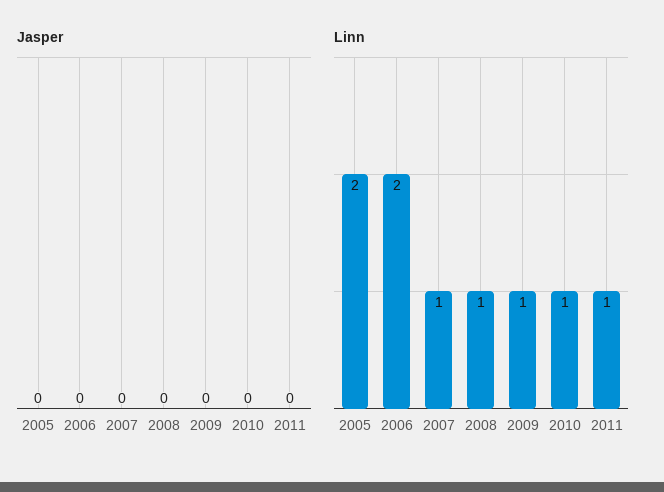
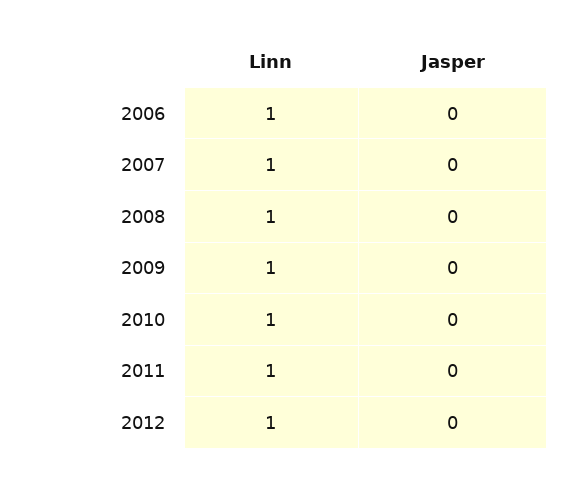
Jasper, 2005: 0 -> none
Linn, 2005: 2 -> none
Linn, 2006: 2 -> 1
Linn, 2012: none -> 1
Jasper, 2012: none -> 0

